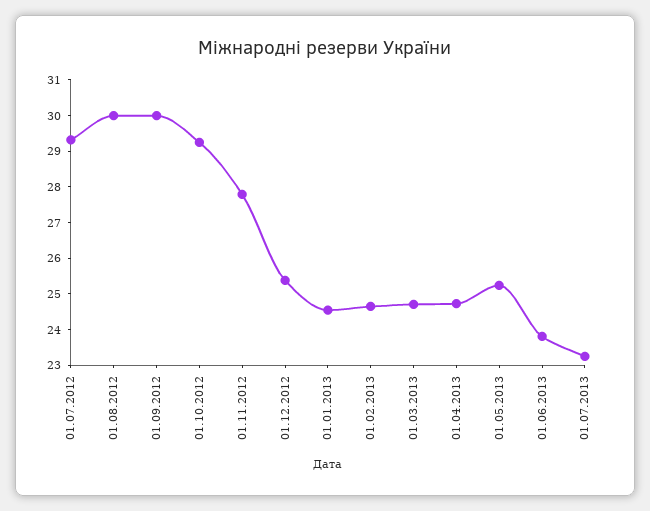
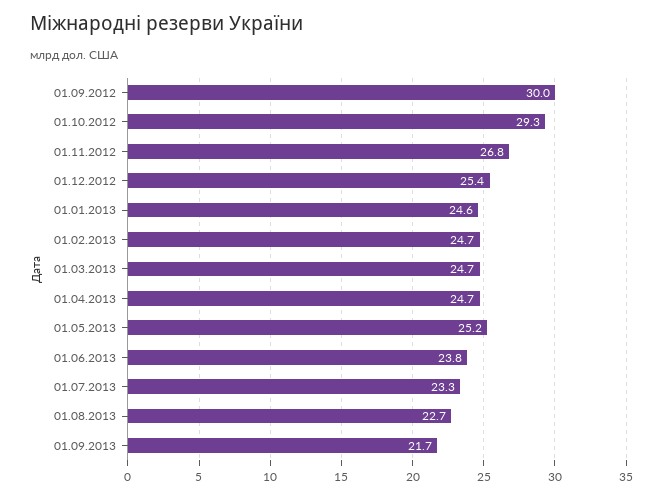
01.07.2012: 29.25 -> none
01.08.2012: 30 -> none
01.11.2012: 27.75 -> 26.8
01.08.2013: none -> 22.7
01.09.2013: none -> 21.7

